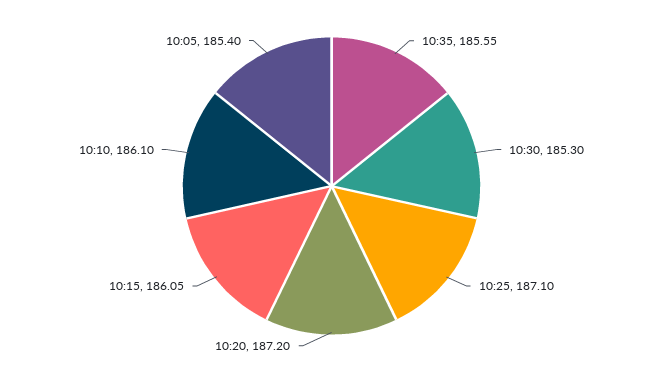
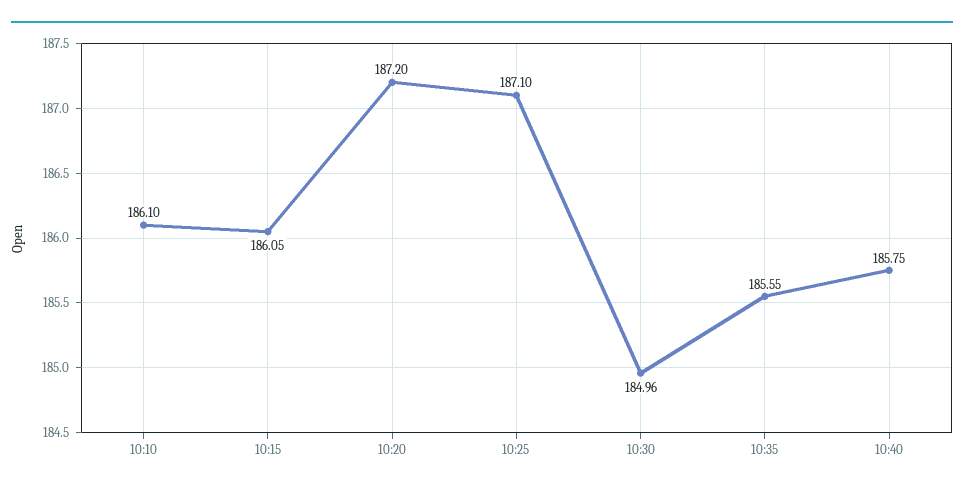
10:30: 185.3 -> 184.96
10:05: 185.4 -> none
10:40: none -> 185.75

